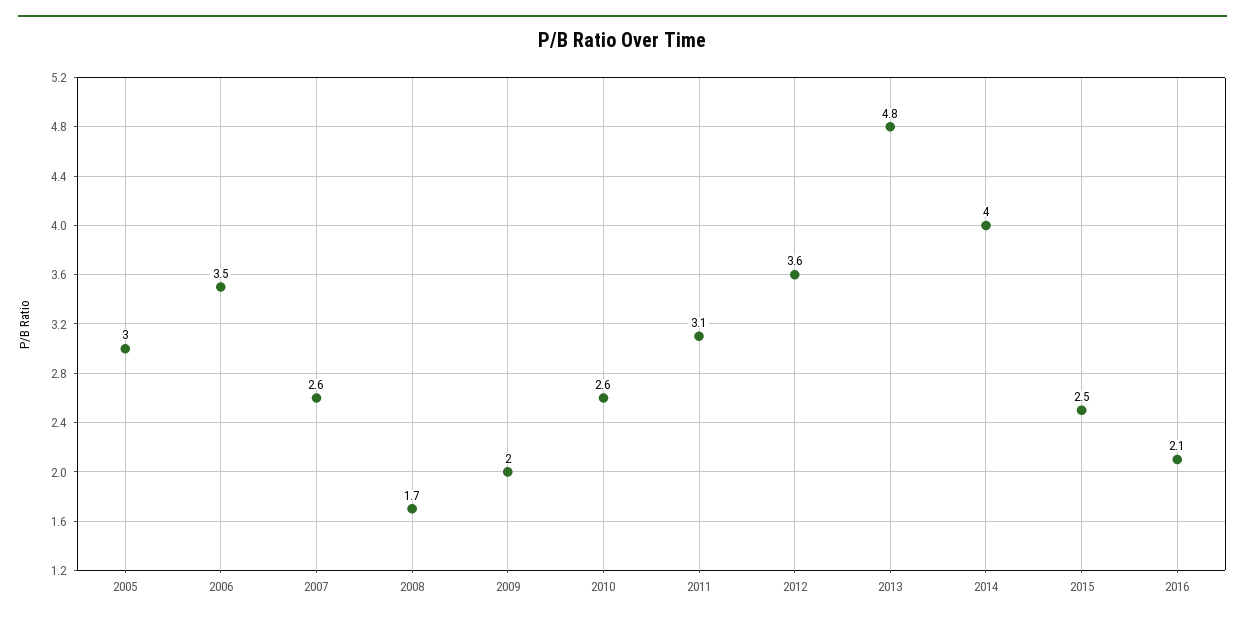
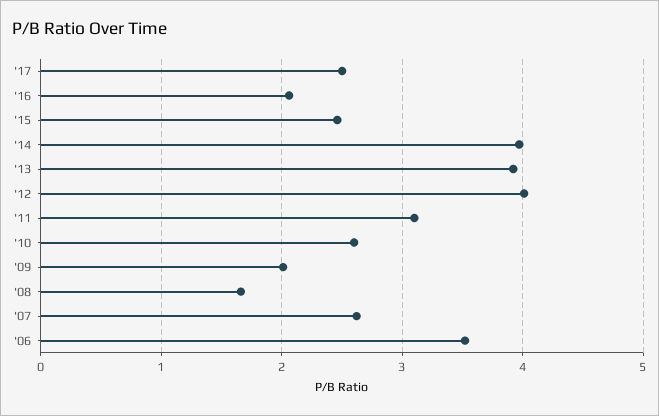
2005: 3 -> none
2012: 3.6 -> 4
2013: 4.8 -> 3.9
'17: none -> 2.5

